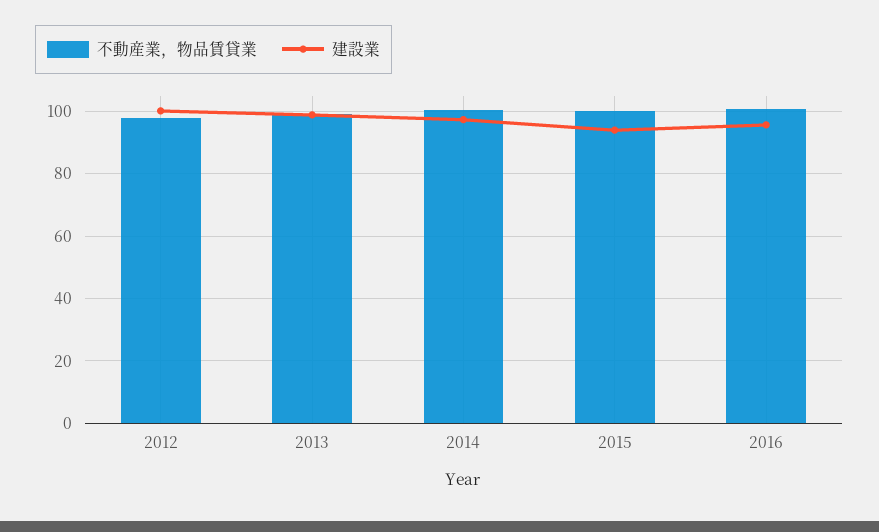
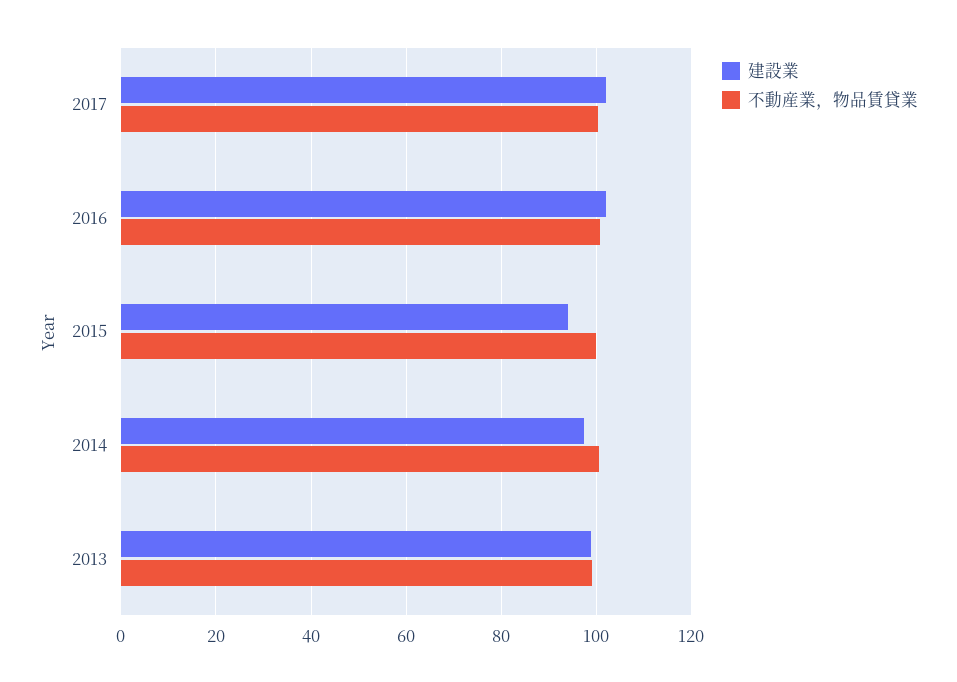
不動産業，物品賃貸業, 2012: 98 -> none
建設業, 2012: 100 -> none
建設業, 2016: 96 -> 102
建設業, 2017: none -> 102
不動産業，物品賃貸業, 2017: none -> 100

